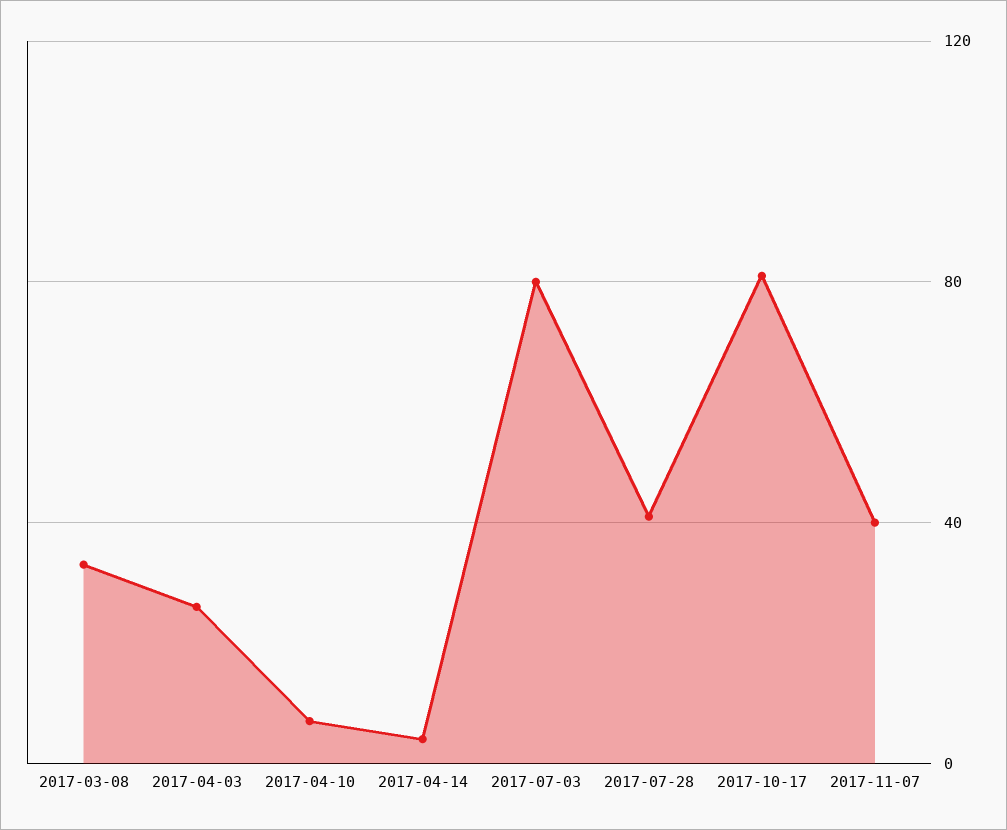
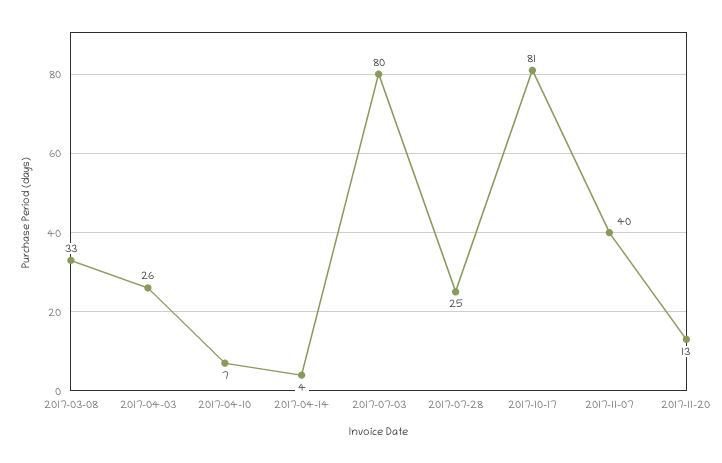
2017-07-28: 40 -> 25
2017-11-20: none -> 13

